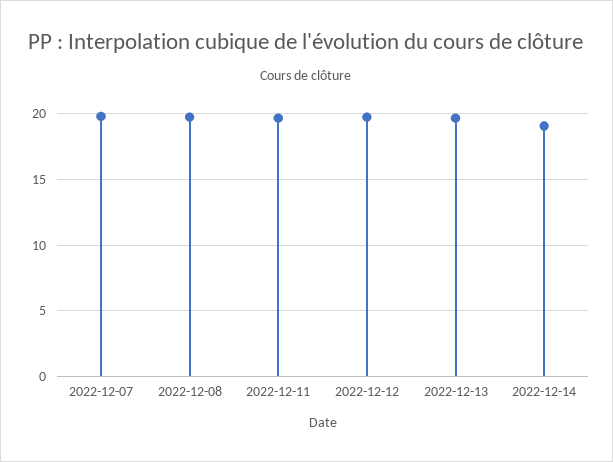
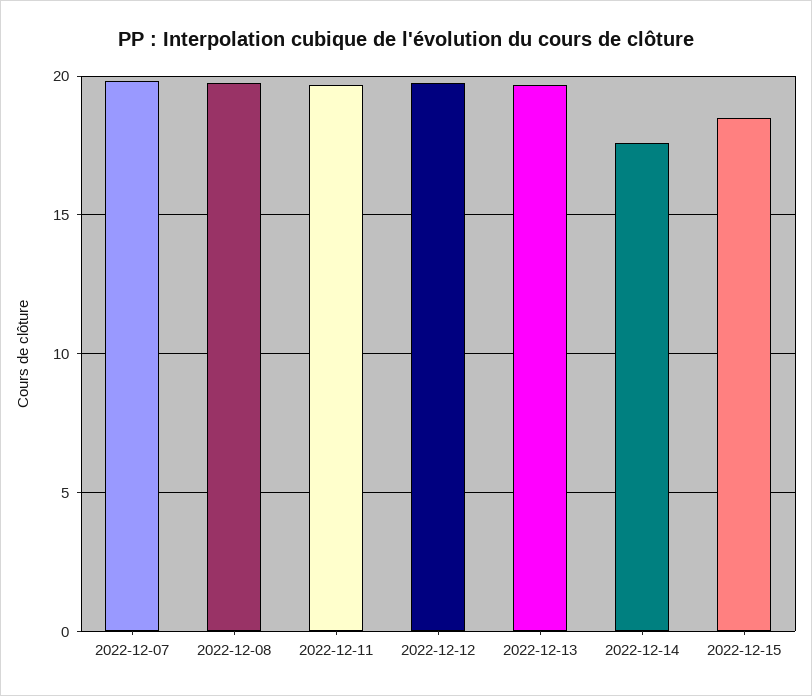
2022-12-14: 19 -> 17.5
2022-12-15: none -> 18.5

